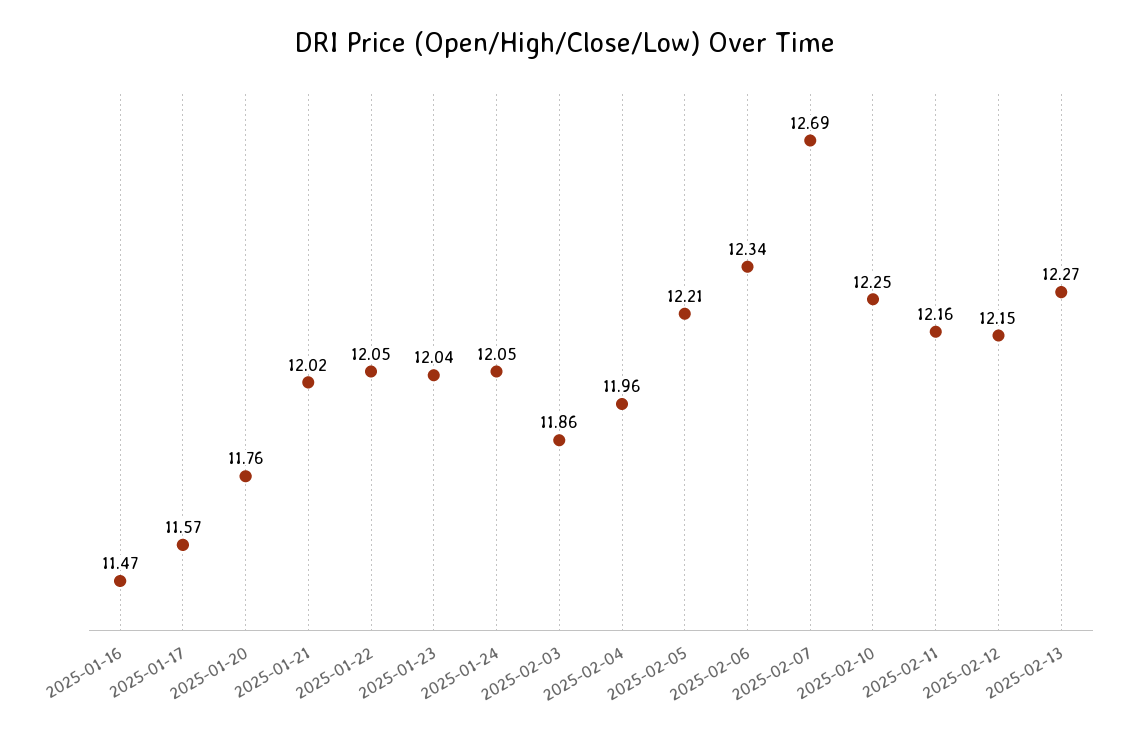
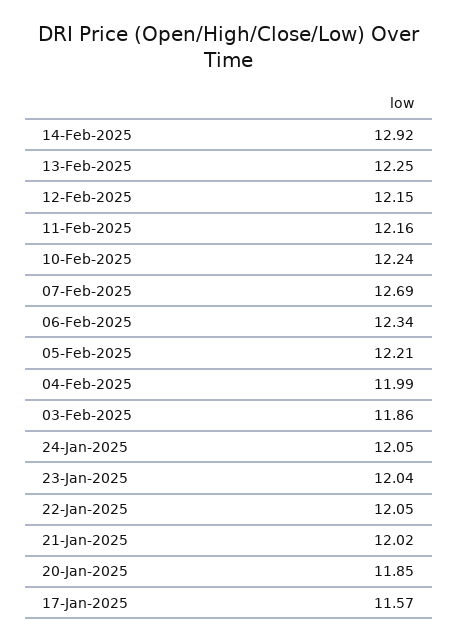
2025-01-16: 11.47 -> none
2025-01-20: 11.76 -> 11.85
2025-02-04: 11.96 -> 11.99
2025-02-10: 12.25 -> 12.24
2025-02-13: 12.27 -> 12.25
14-Feb-2025: none -> 12.92

